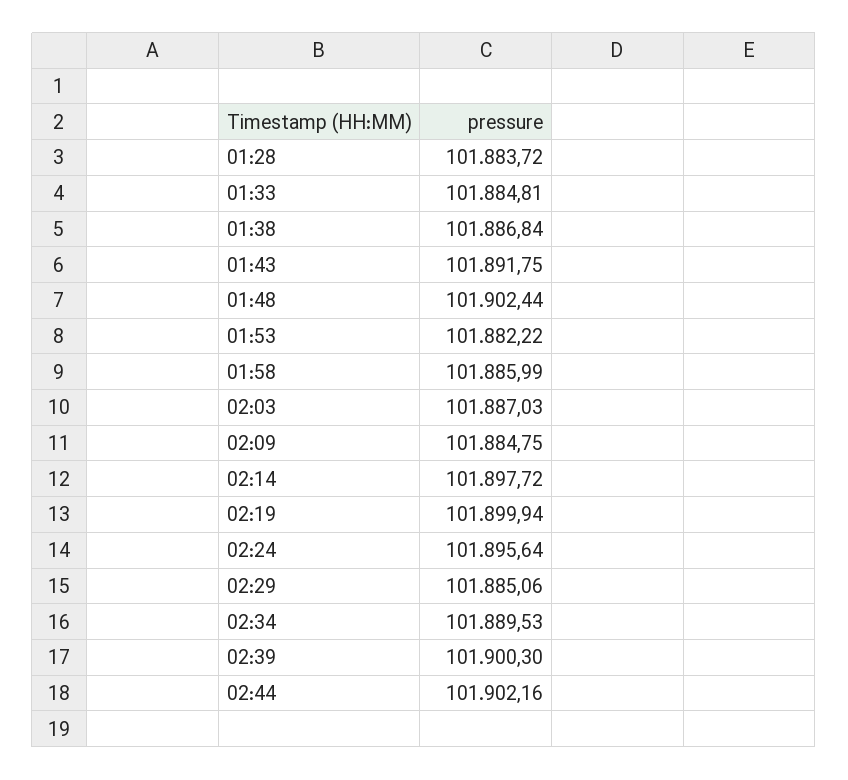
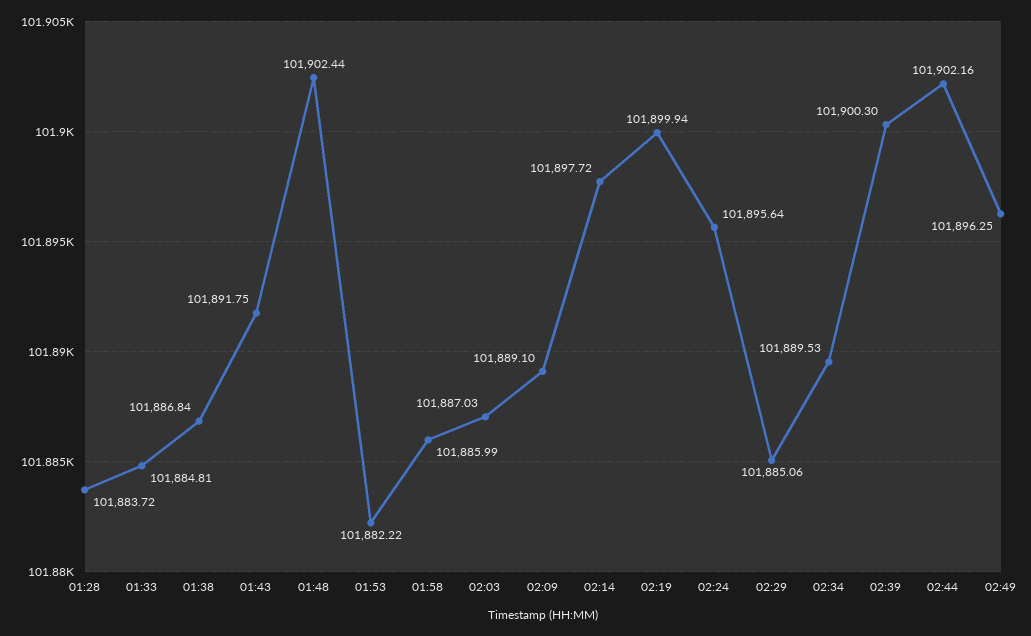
02:09: 101884.75 -> 101889.1
02:49: none -> 101896.25

